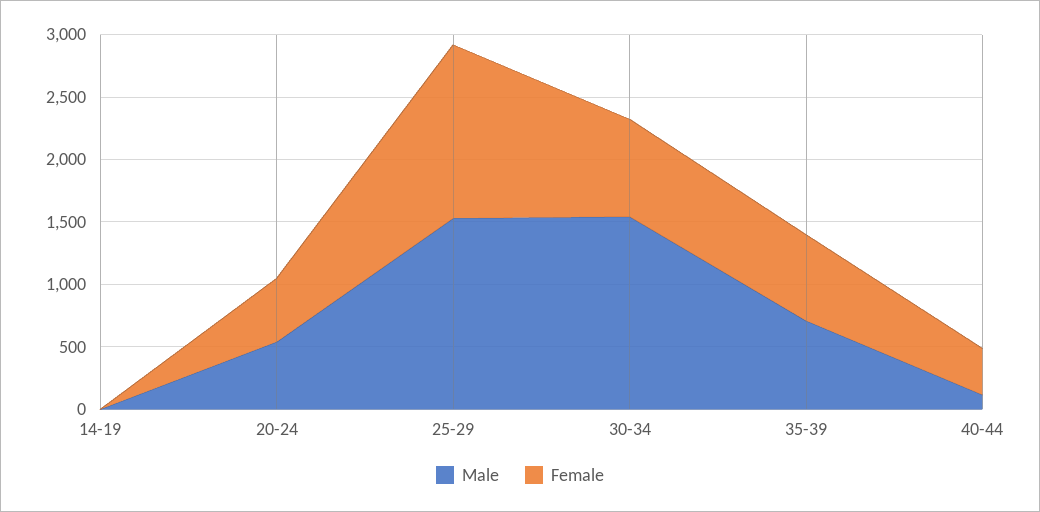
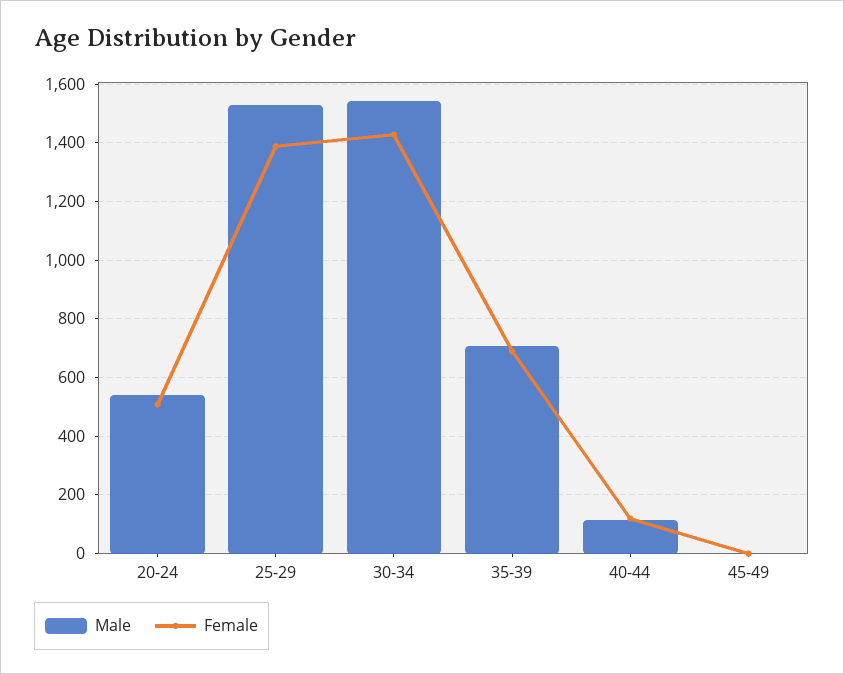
Male, 14-19: 0 -> none
Female, 14-19: 0 -> none
Female, 30-34: 800 -> 1425
Female, 40-44: 400 -> 125
Male, 45-49: none -> 0
Female, 45-49: none -> 0

